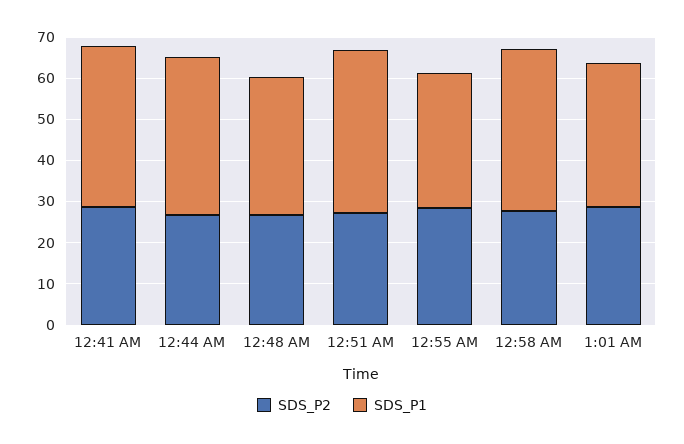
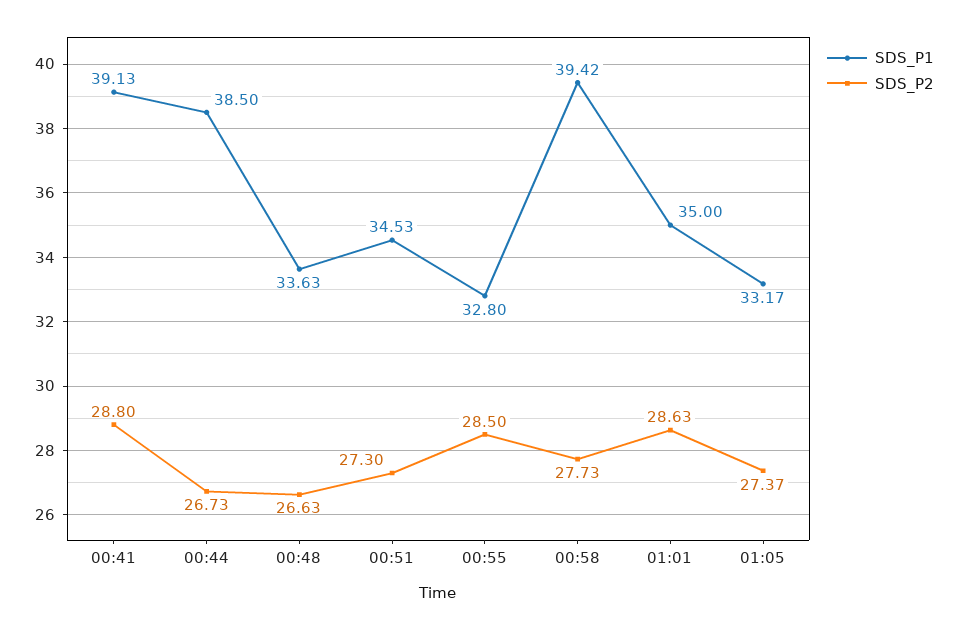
SDS_P1, 12:51 AM: 40 -> 34.53
SDS_P1, 01:05: none -> 33.17
SDS_P2, 01:05: none -> 27.37

